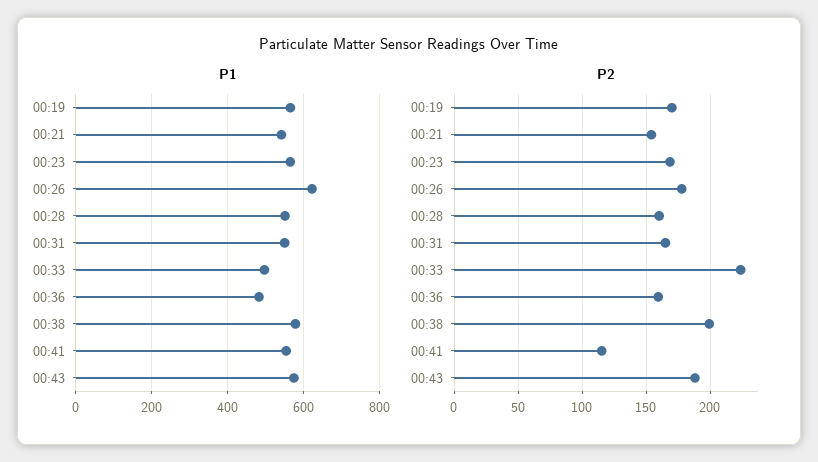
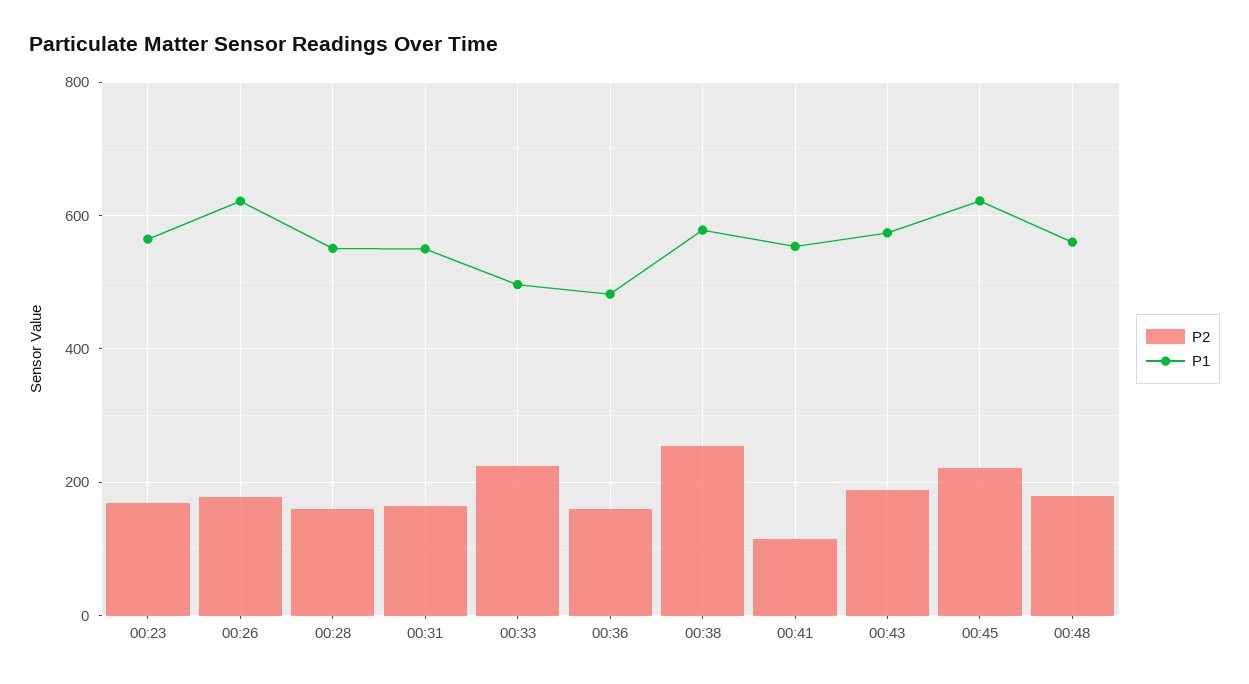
P1, 00:19: 560 -> none
P1, 00:21: 540 -> none
P2, 00:19: 170 -> none
P2, 00:21: 155 -> none
P2, 00:38: 200 -> 260
P2, 00:45: none -> 220
P1, 00:45: none -> 620
P2, 00:48: none -> 180
P1, 00:48: none -> 560

